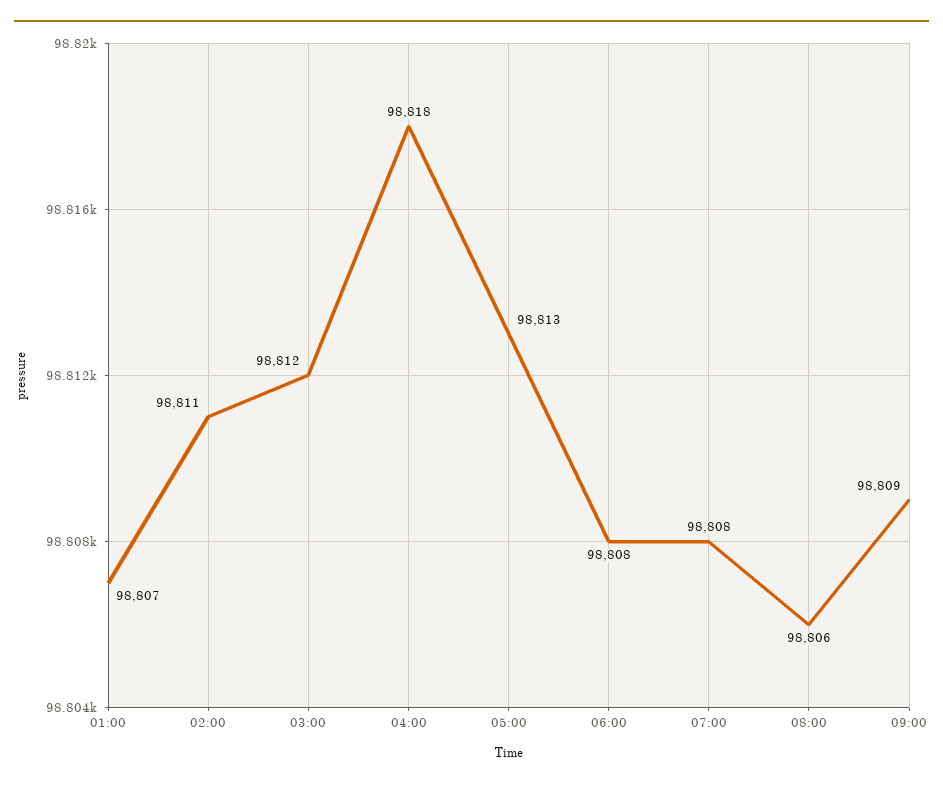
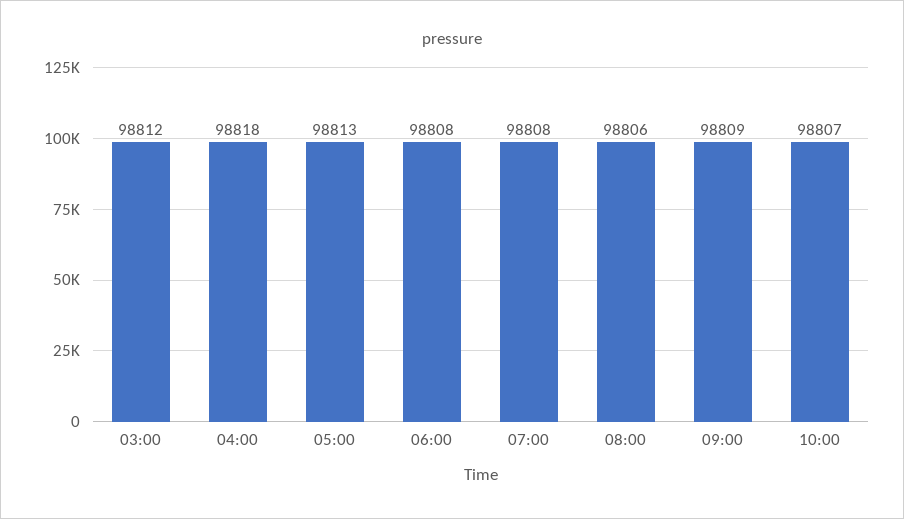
01:00: 98807 -> none
02:00: 98811 -> none
10:00: none -> 98807

